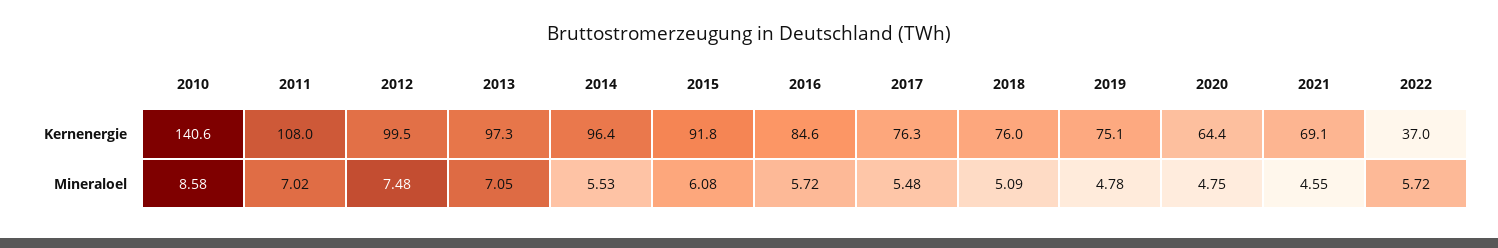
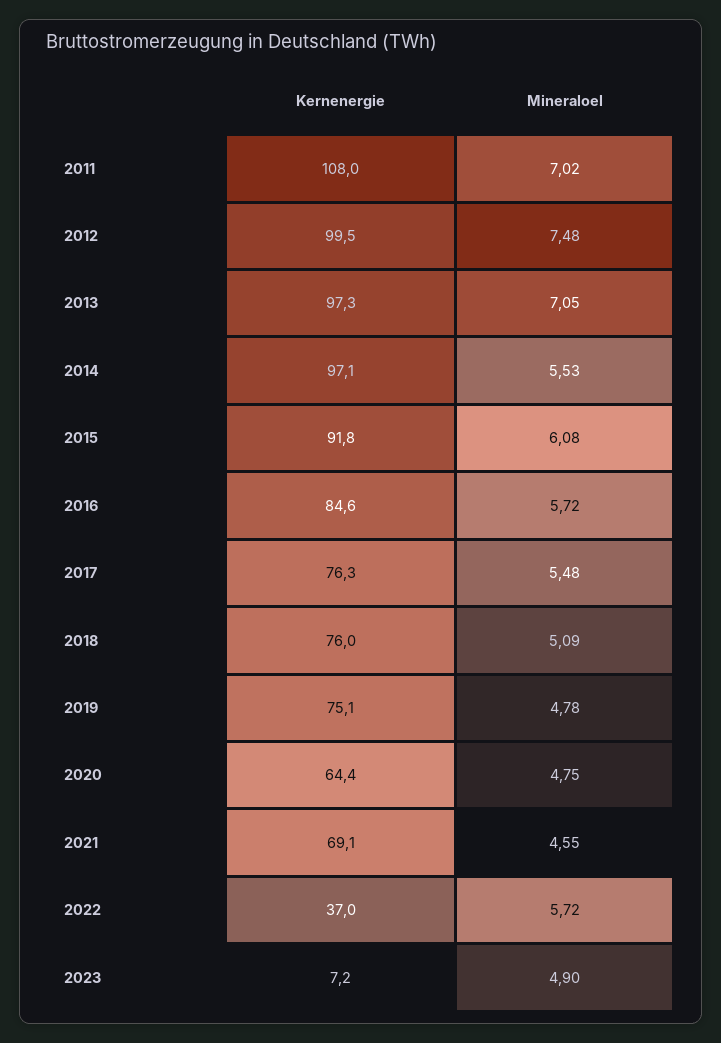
2010, Kernenergie: 140.6 -> none
2014, Kernenergie: 96.4 -> 97.1
2010, Mineraloel: 8.58 -> none
2023, Kernenergie: none -> 7.2
2023, Mineraloel: none -> 4.9

